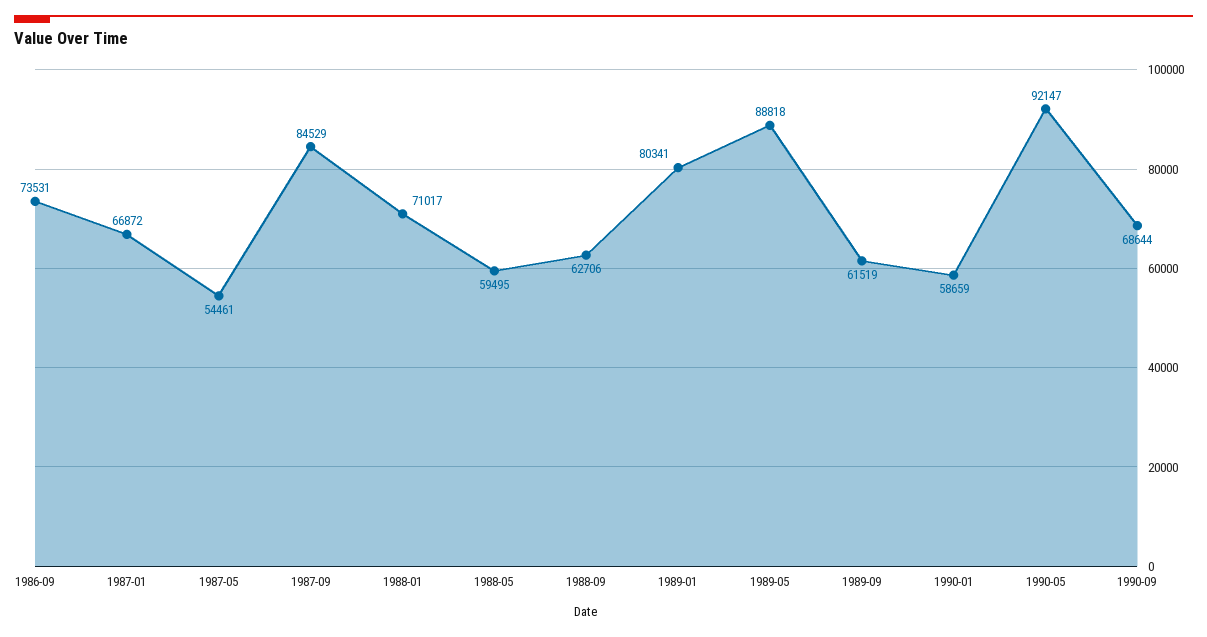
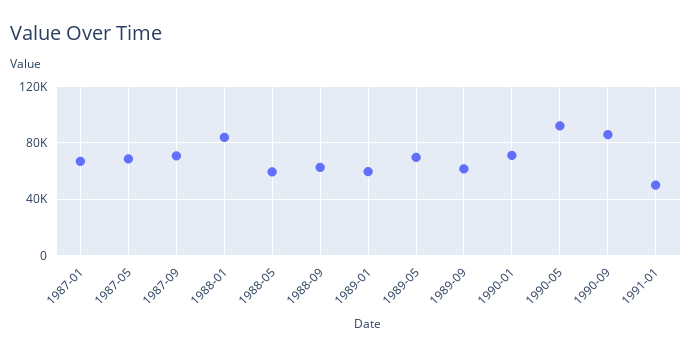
1986-09: 73531 -> none
1987-05: 54461 -> 70000
1987-09: 84529 -> 70000
1988-01: 71017 -> 85000
1989-01: 80341 -> 60000
1989-05: 88818 -> 70000
1990-01: 58659 -> 70000
1990-09: 68644 -> 85000
1991-01: none -> 50000

